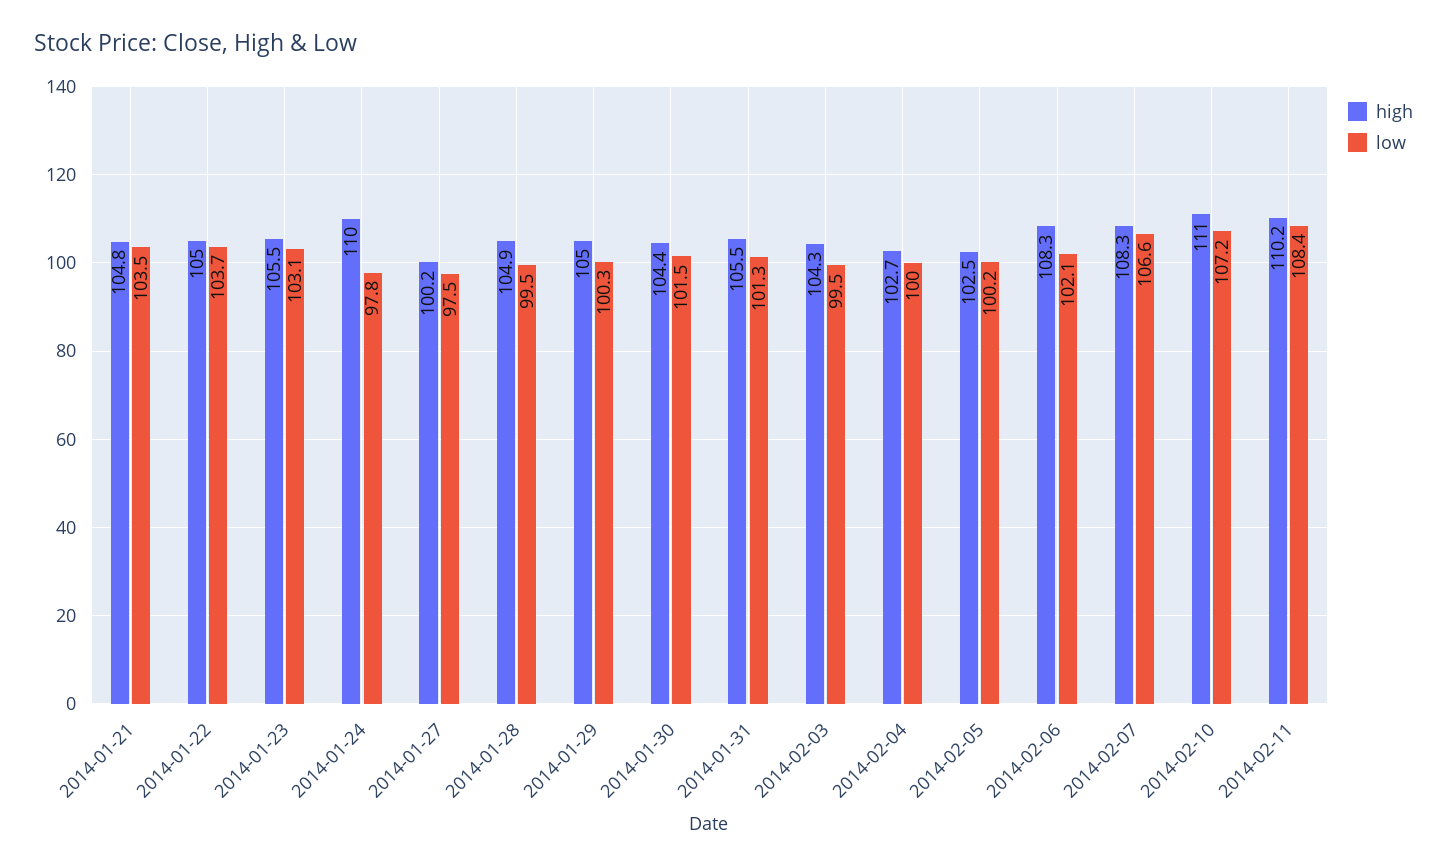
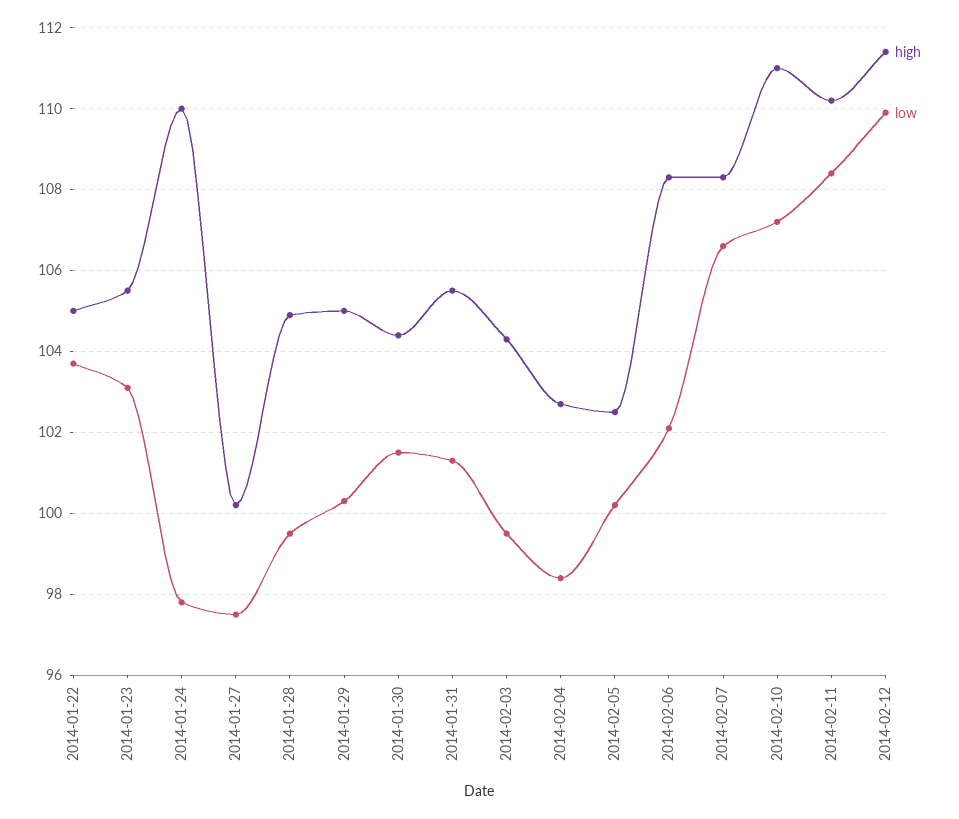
high, 2014-01-21: 104.8 -> none
low, 2014-01-21: 103.5 -> none
low, 2014-02-04: 100 -> 98.5
high, 2014-02-12: none -> 111.5
low, 2014-02-12: none -> 110

